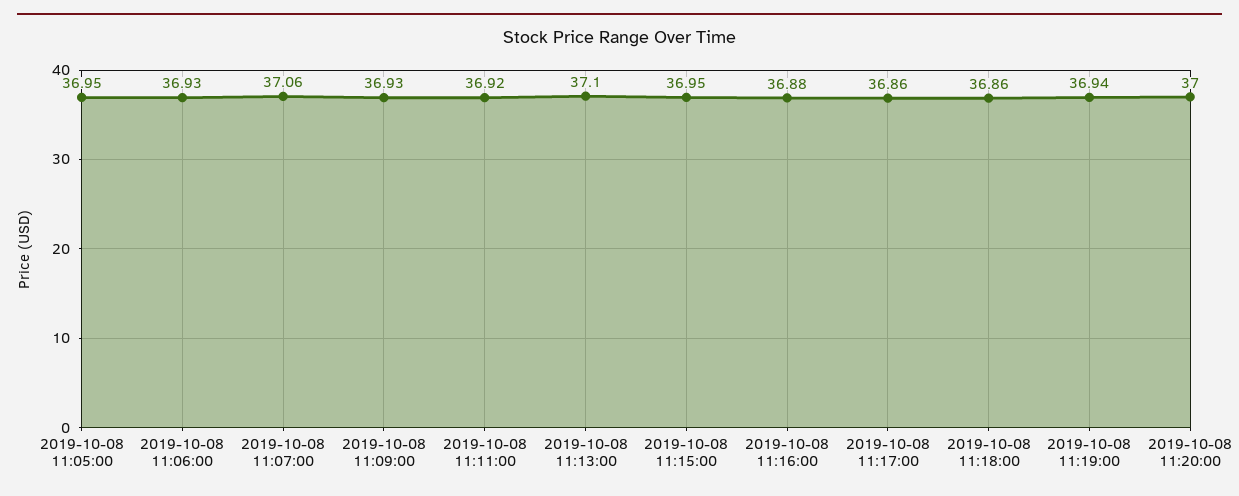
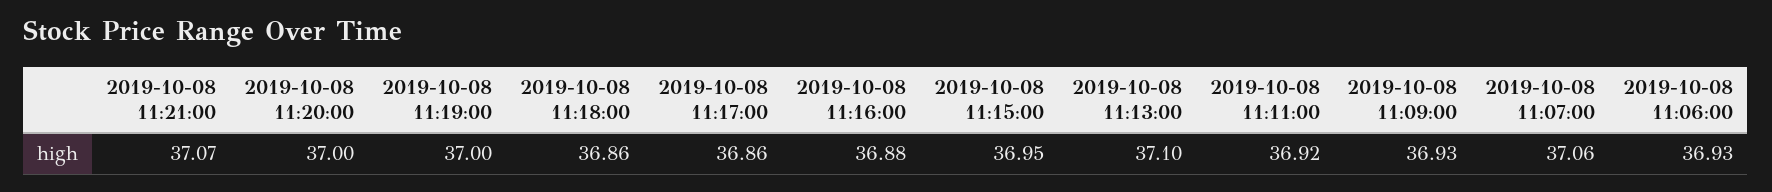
2019-10-08 11:05:00: 36.95 -> none
2019-10-08 11:19:00: 36.94 -> 37
2019-10-08 11:21:00: none -> 37.07

